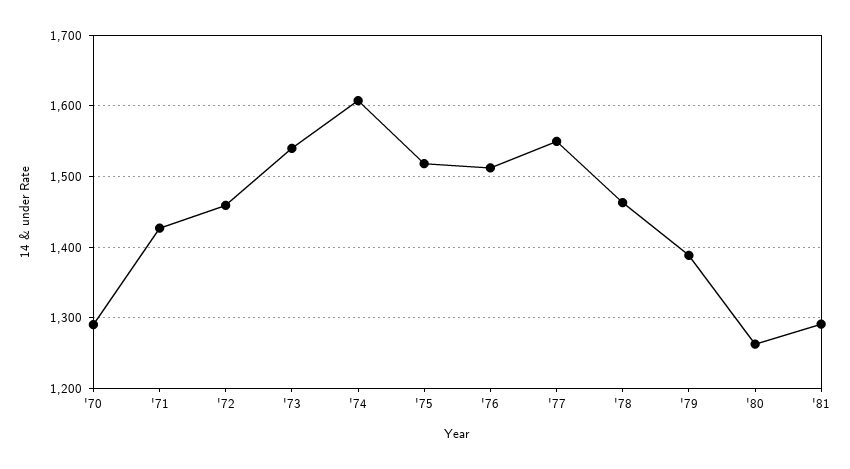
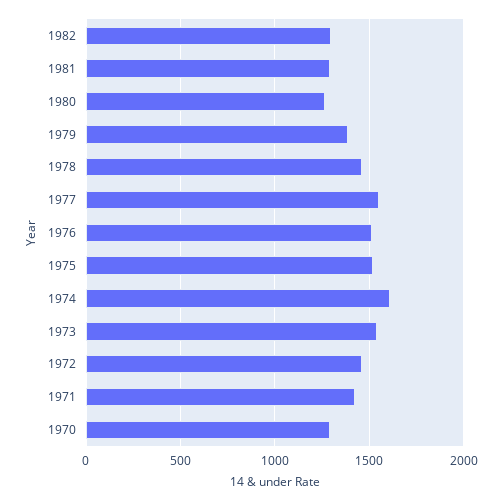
1982: none -> 1300

